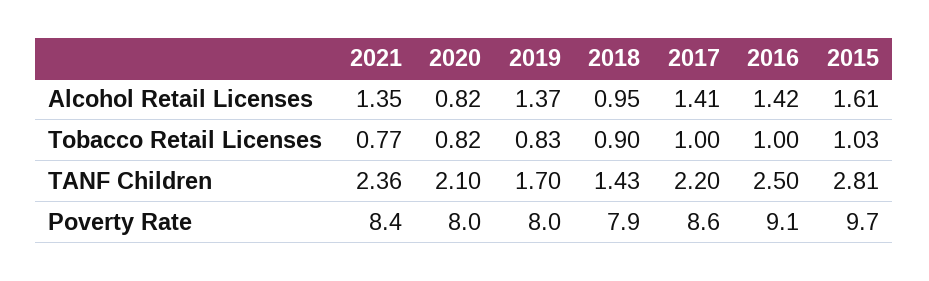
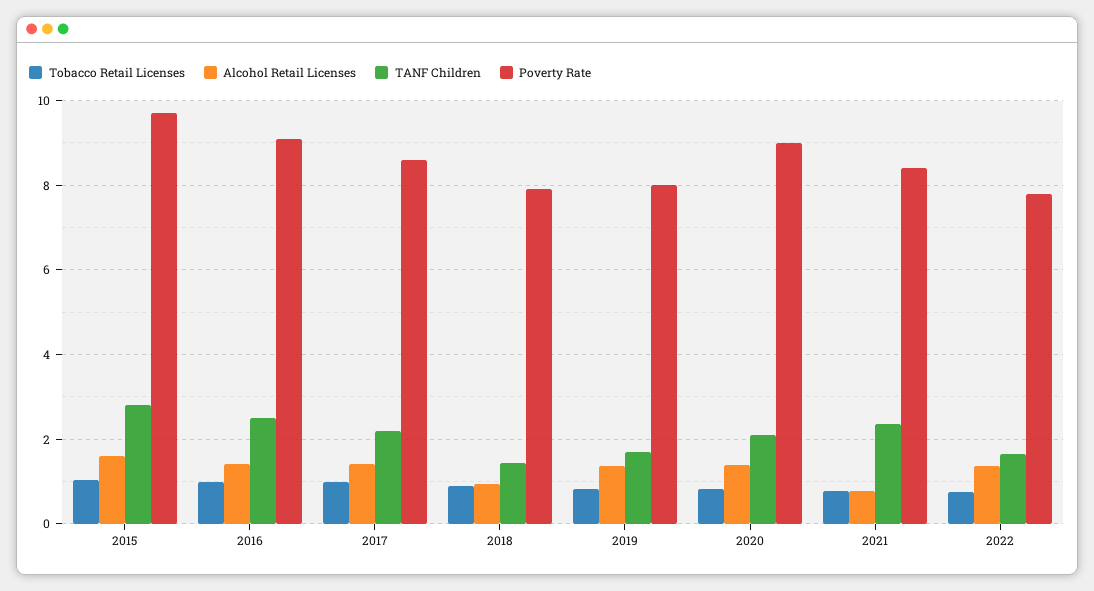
Alcohol Retail Licenses, 2021: 1.35 -> 0.8
Alcohol Retail Licenses, 2020: 0.82 -> 1.4
Poverty Rate, 2020: 8 -> 9
Tobacco Retail Licenses, 2022: none -> 0.8
Alcohol Retail Licenses, 2022: none -> 1.4
TANF Children, 2022: none -> 1.6
Poverty Rate, 2022: none -> 7.8

